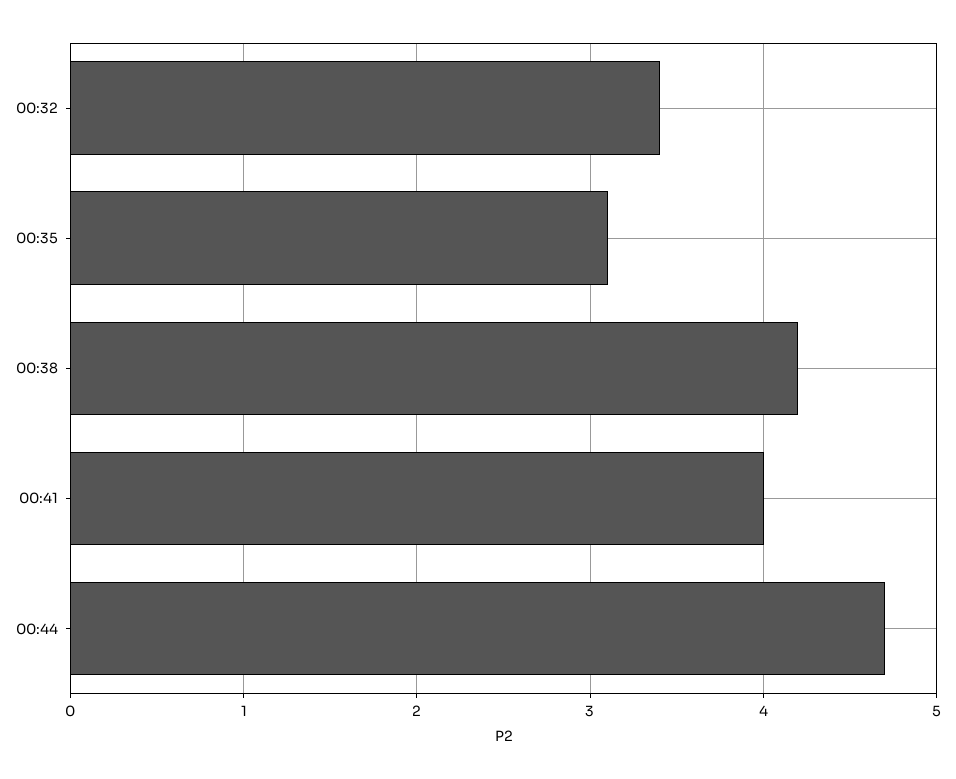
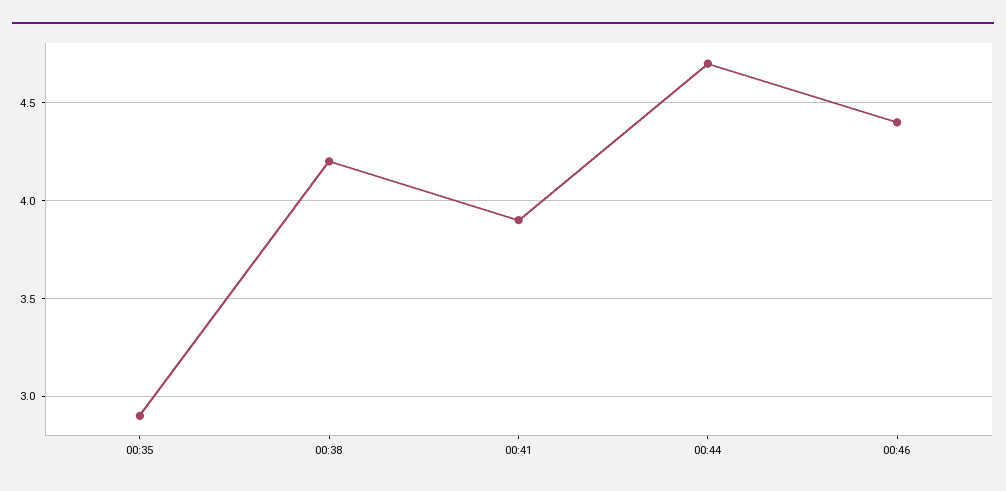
00:32: 3.4 -> none
00:35: 3.1 -> 2.9
00:41: 4 -> 3.9
00:46: none -> 4.4

